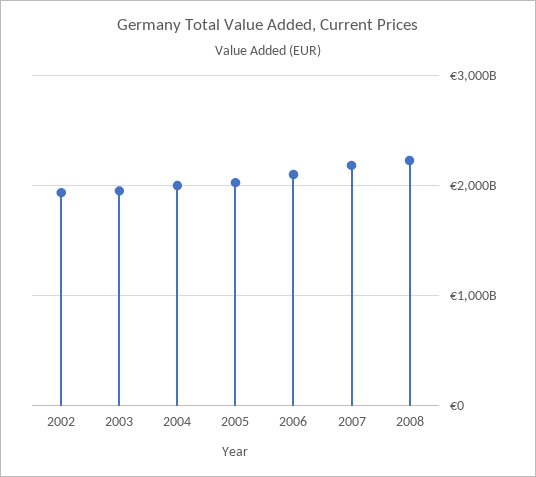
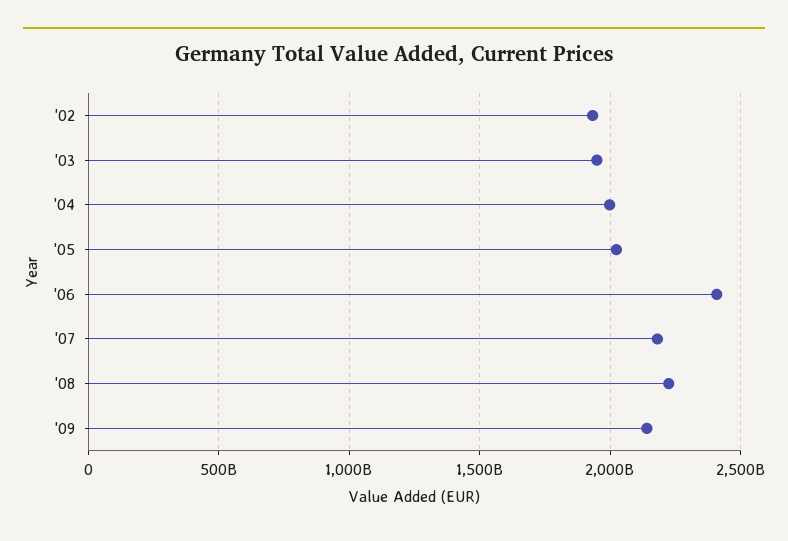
2006: 2100000000000 -> 2400000000000
'09: none -> 2150000000000

